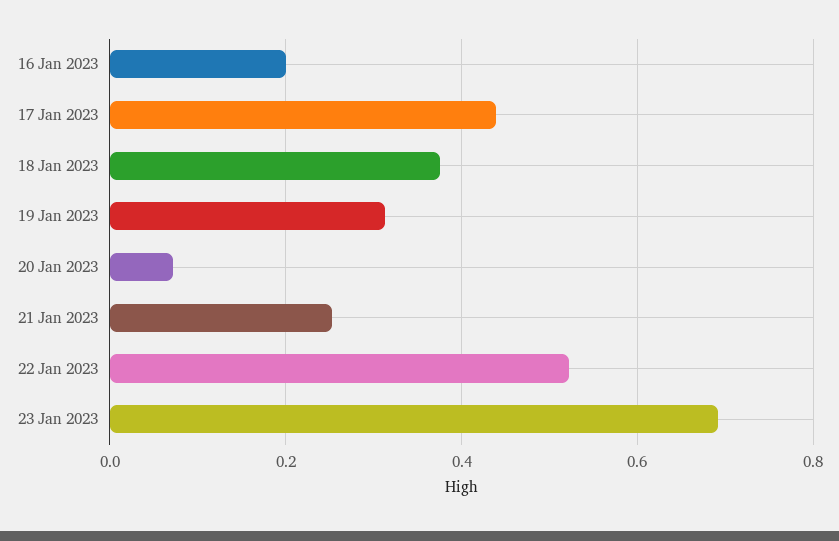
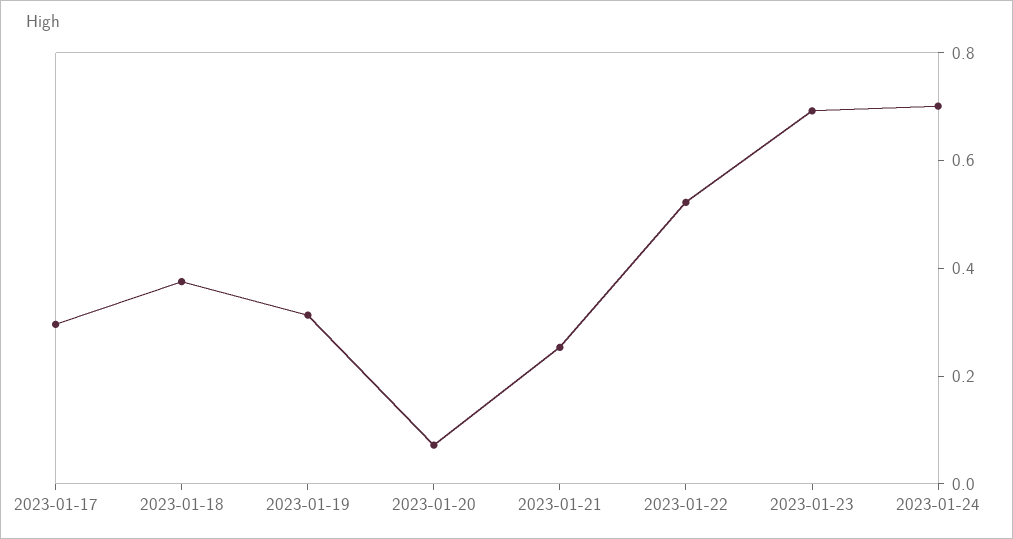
16 Jan 2023: 0.2 -> none
17 Jan 2023: 0.44 -> 0.3
2023-01-24: none -> 0.7

